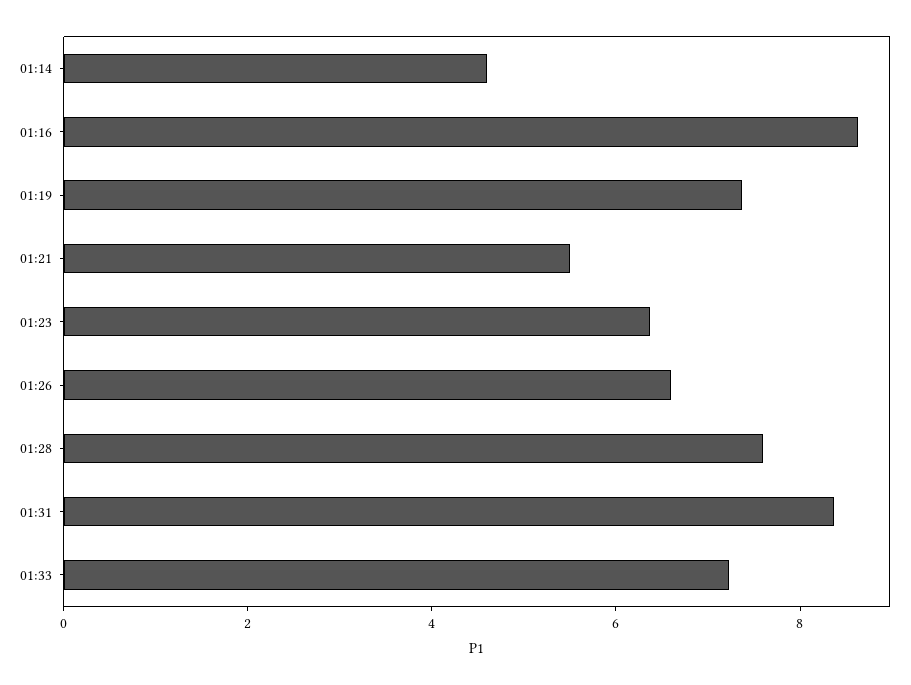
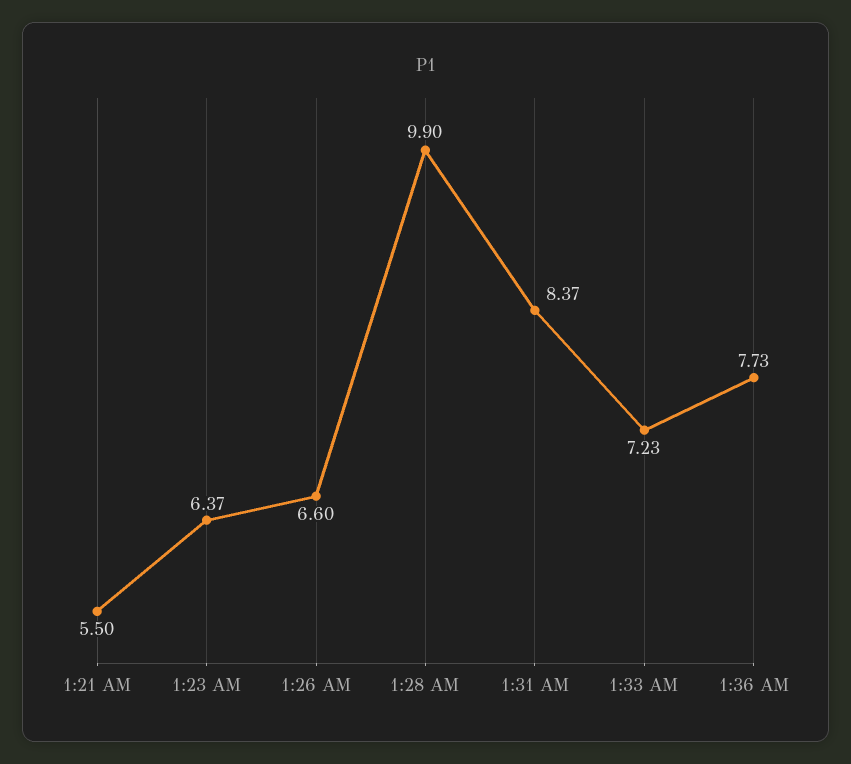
01:14: 4.5 -> none
01:16: 8.5 -> none
01:19: 7.5 -> none
01:28: 7.5 -> 9.9
1:36 AM: none -> 7.73

